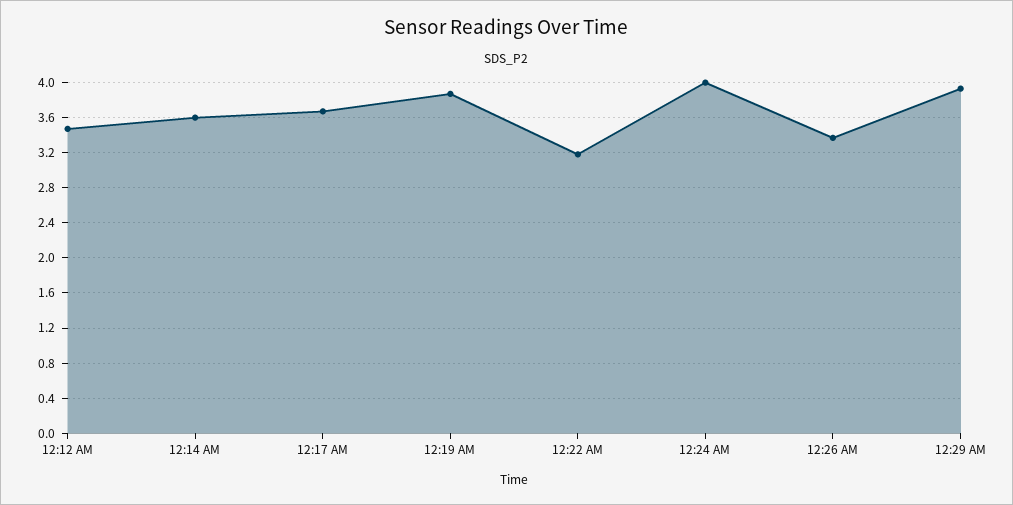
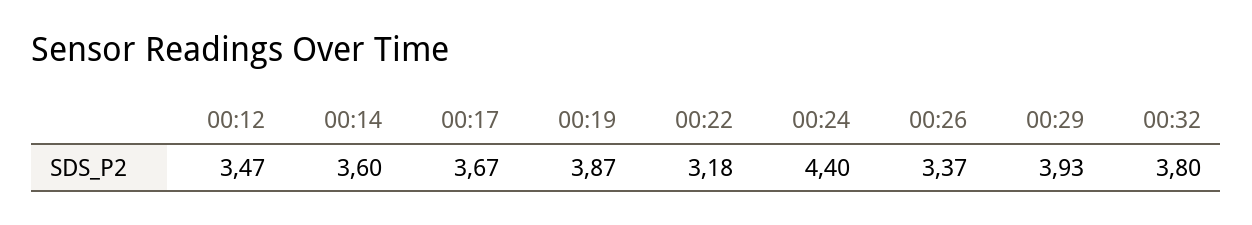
12:24 AM: 4 -> 4.4
00:32: none -> 3.8

